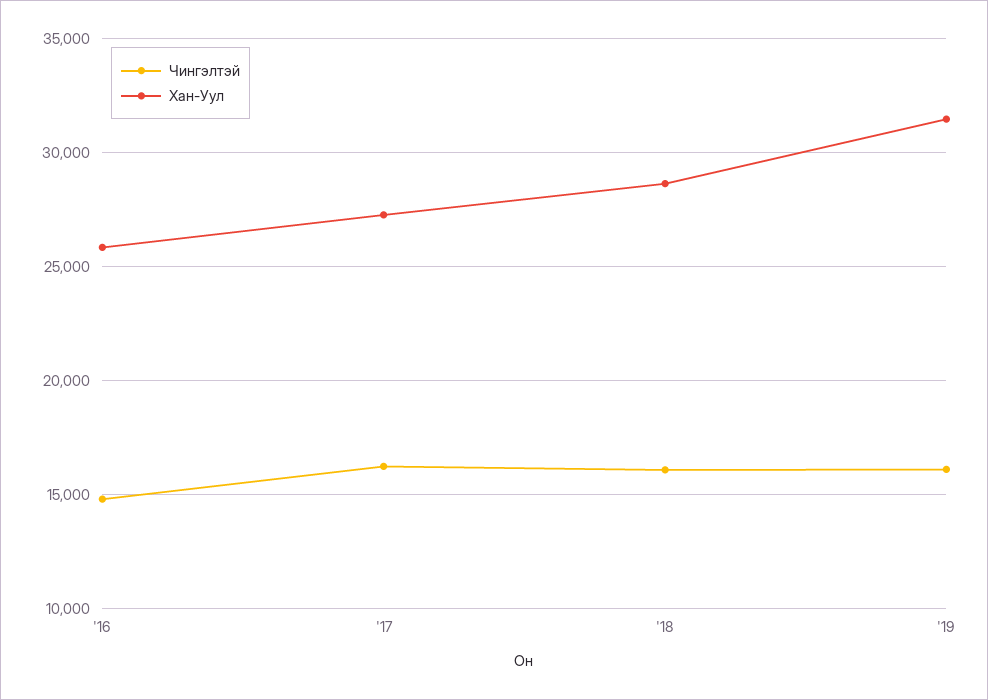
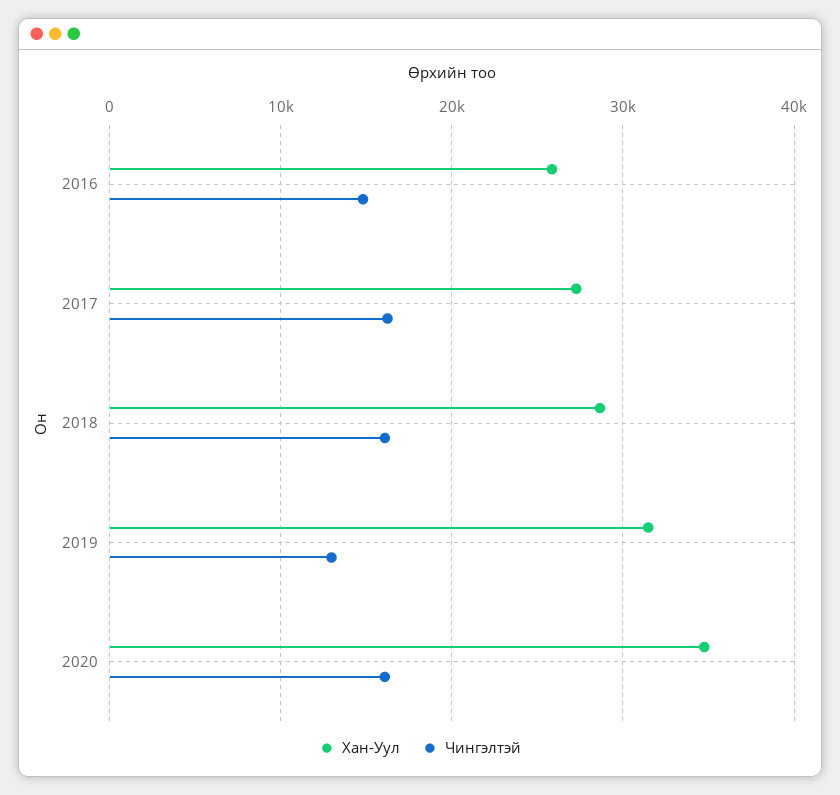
Чингэлтэй, '19: 16000 -> 13000
Хан-Уул, 2020: none -> 35000
Чингэлтэй, 2020: none -> 16000

